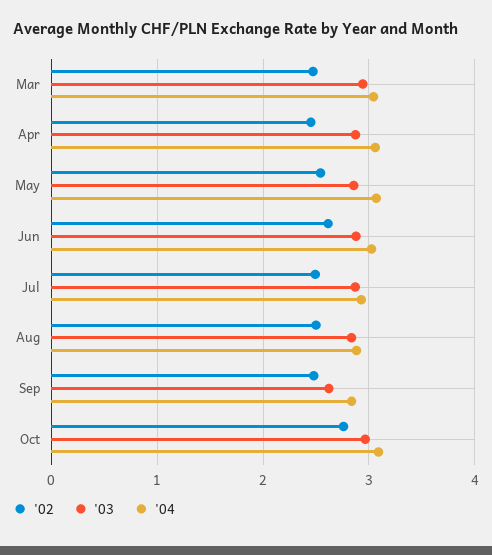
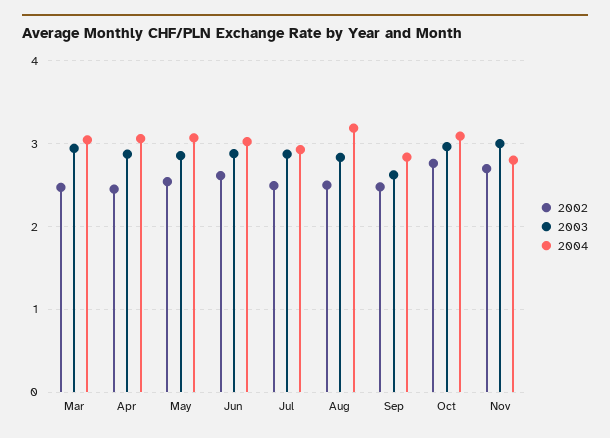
'04, Aug: 2.9 -> 3.2
'02, Nov: none -> 2.7
'03, Nov: none -> 3
'04, Nov: none -> 2.8

